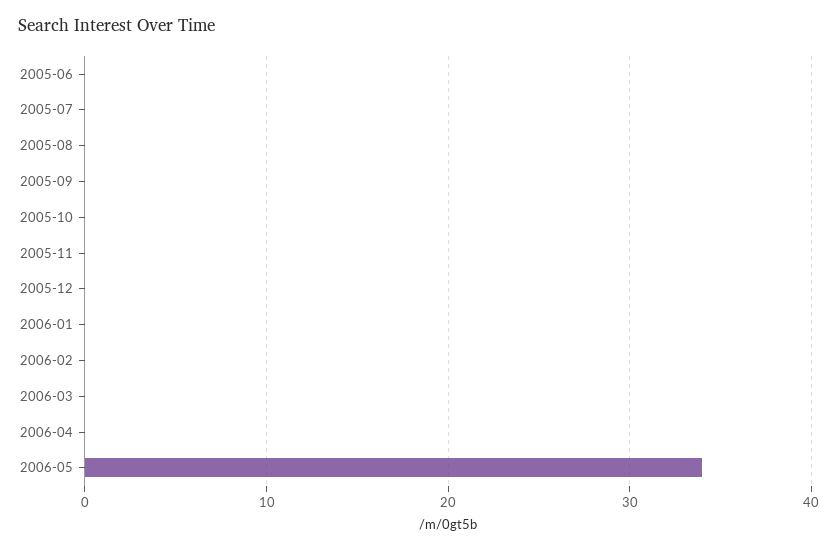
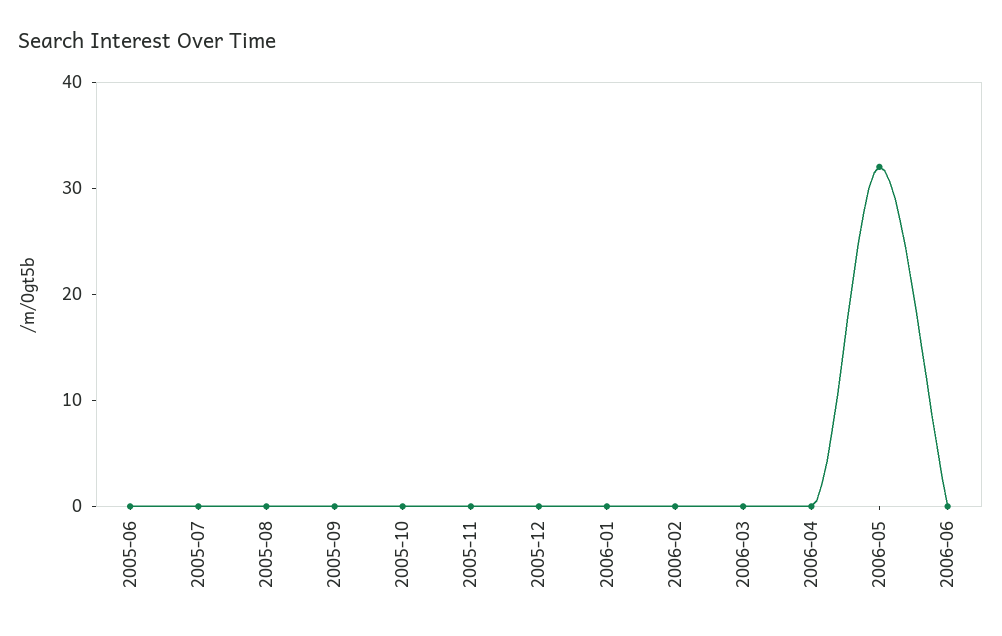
2006-05: 34 -> 32
2006-06: none -> 0

